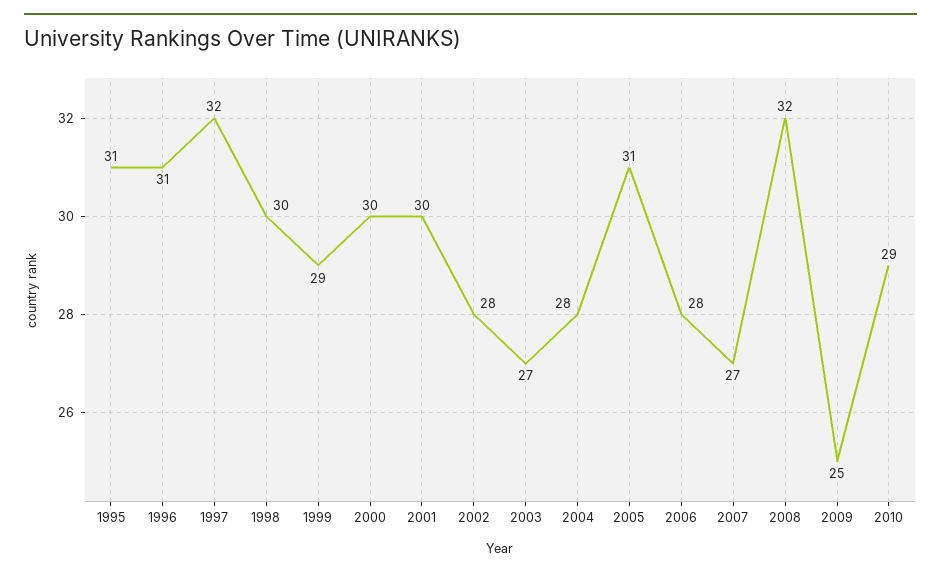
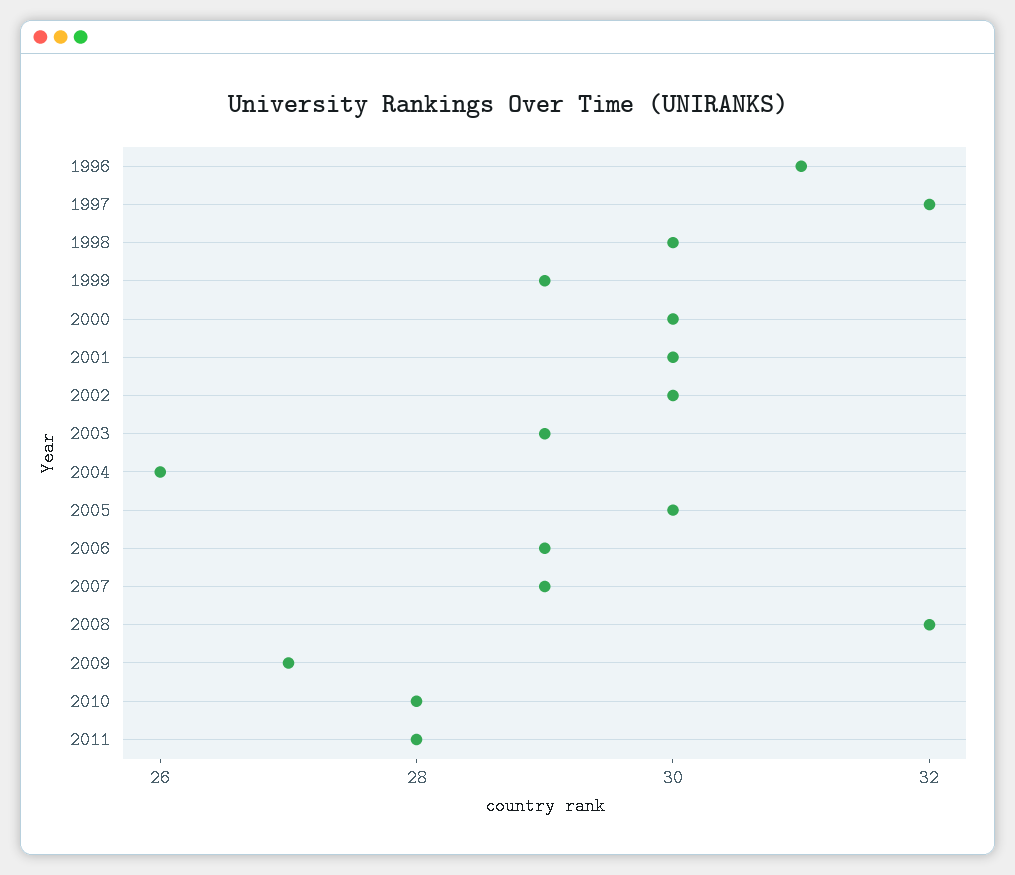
1995: 31 -> none
2002: 28 -> 30
2003: 27 -> 29
2004: 28 -> 26
2005: 31 -> 30
2006: 28 -> 29
2007: 27 -> 29
2009: 25 -> 27
2010: 29 -> 28
2011: none -> 28

